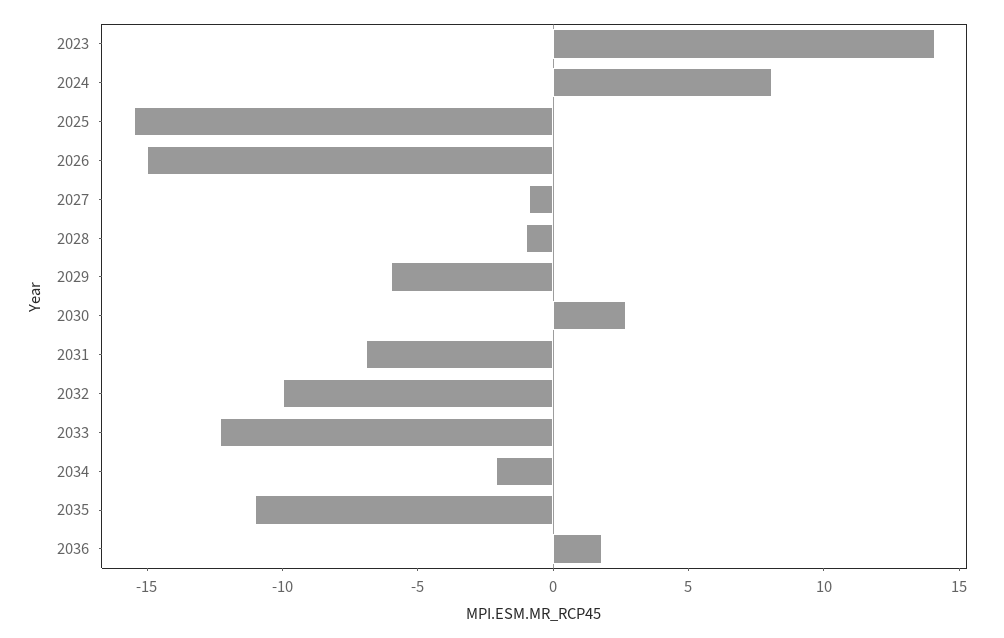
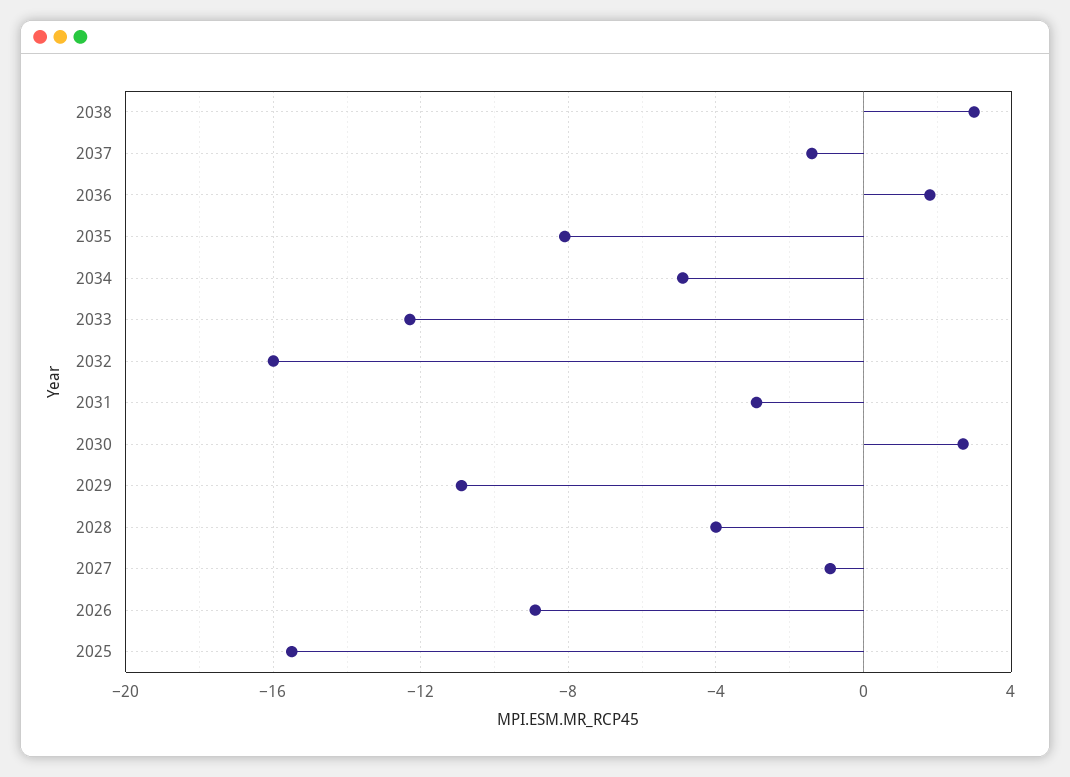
2023: 14 -> none
2024: 8 -> none
2026: -15 -> -9
2028: -1 -> -4
2029: -6 -> -11
2031: -7 -> -3
2032: -10 -> -16
2034: -2 -> -5
2035: -11 -> -8
2038: none -> 3
2037: none -> -1.5

